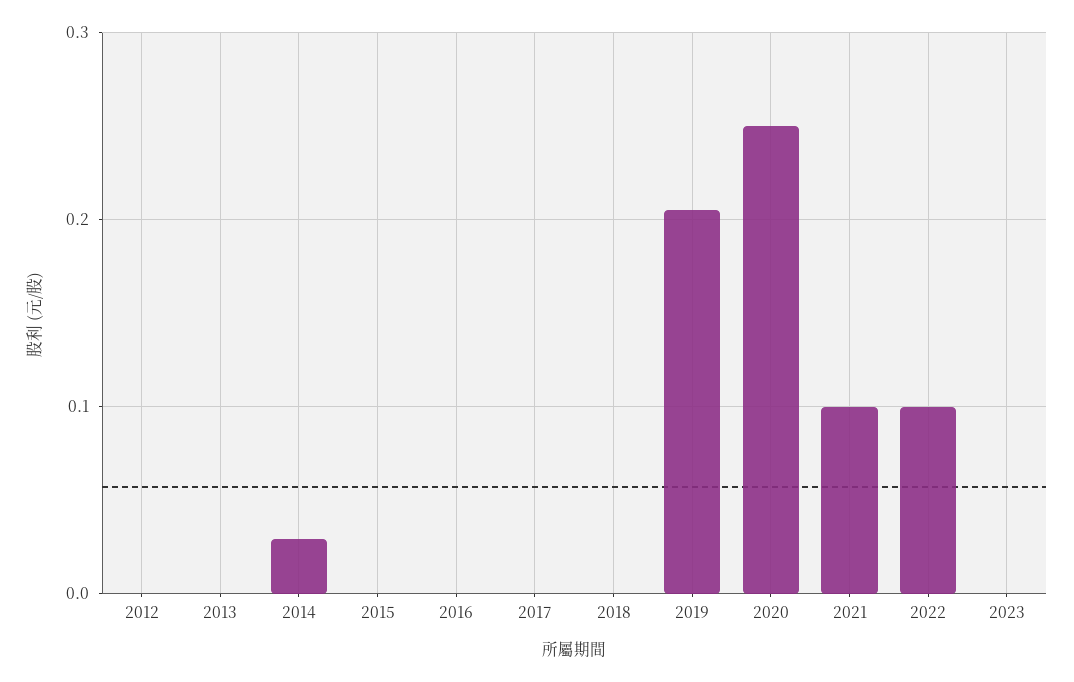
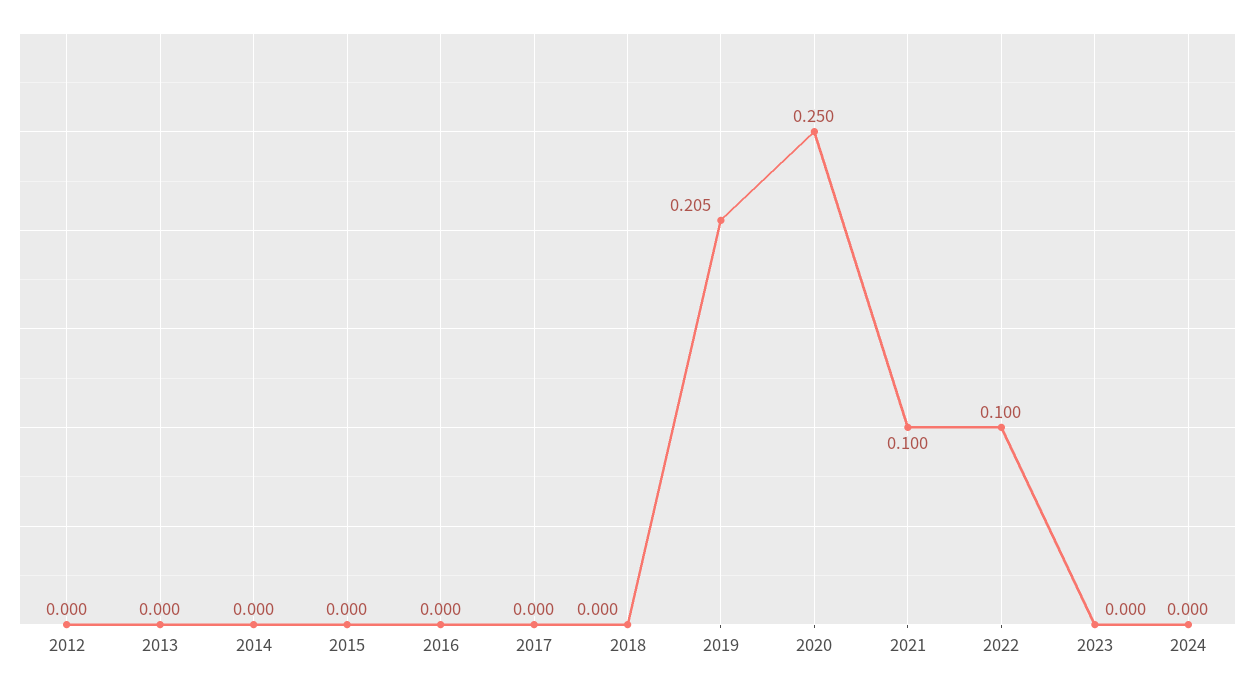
2014: 0.03 -> 0
2024: none -> 0

